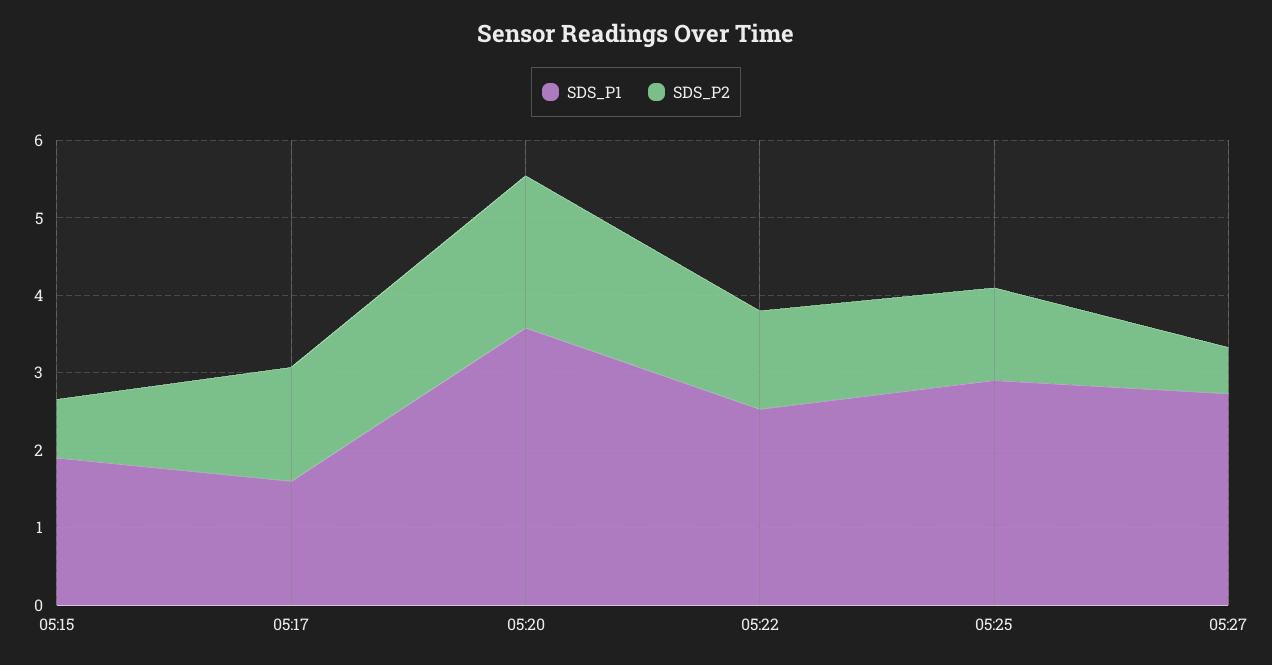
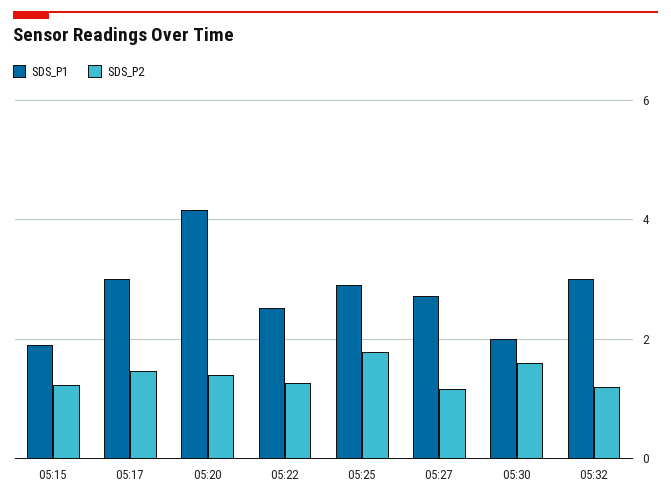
SDS_P2, 05:15: 0.8 -> 1.2
SDS_P1, 05:17: 1.6 -> 3
SDS_P1, 05:20: 3.6 -> 4.2
SDS_P2, 05:20: 2 -> 1.4
SDS_P2, 05:25: 1.2 -> 1.8
SDS_P2, 05:27: 0.6 -> 1.2
SDS_P1, 05:30: none -> 2
SDS_P2, 05:30: none -> 1.6
SDS_P1, 05:32: none -> 3
SDS_P2, 05:32: none -> 1.2

